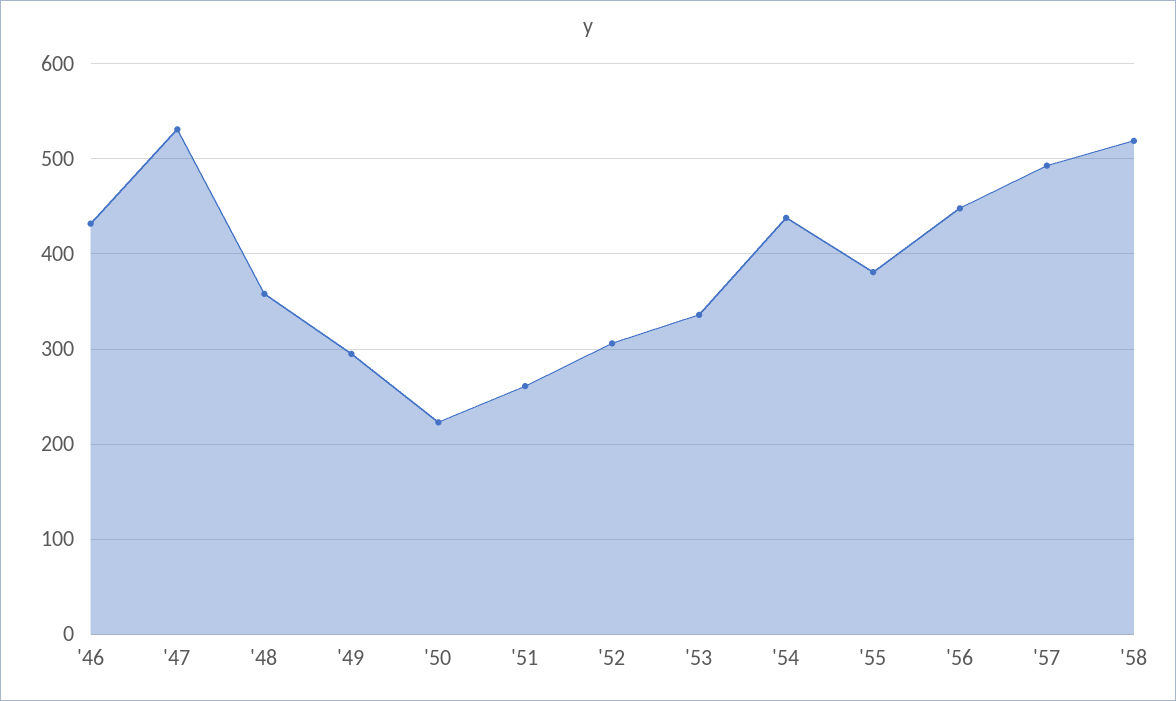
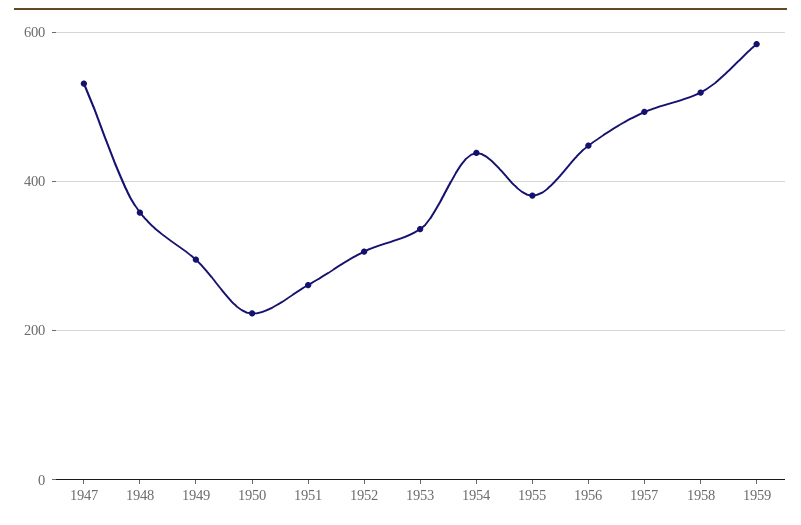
'46: 430 -> none
1959: none -> 580

